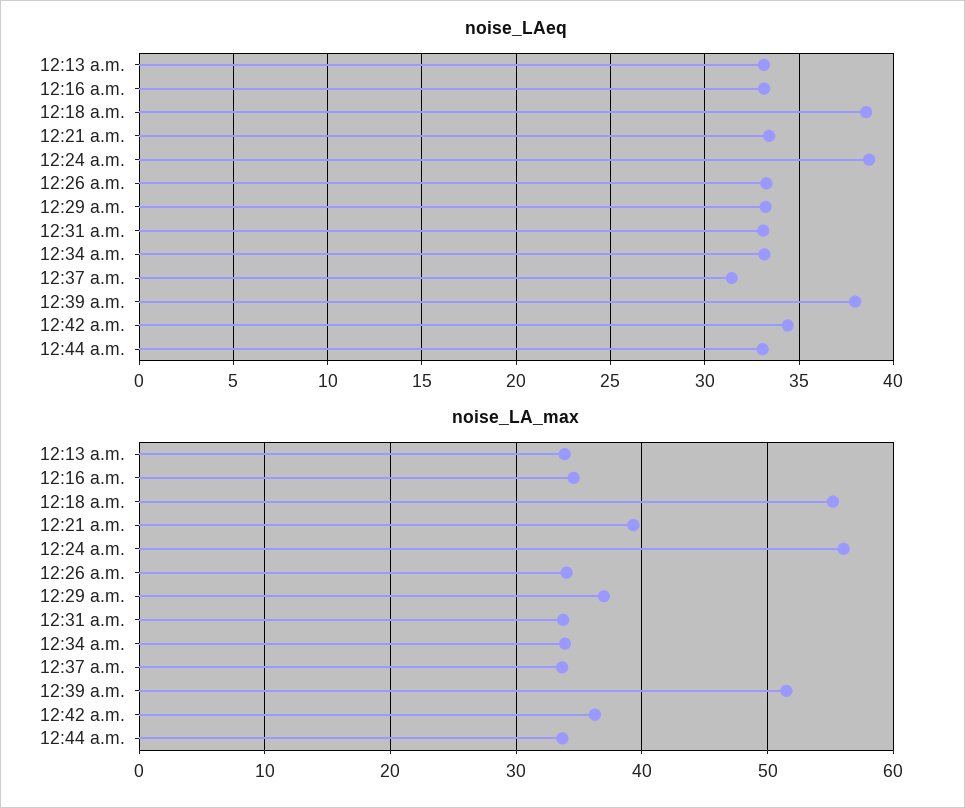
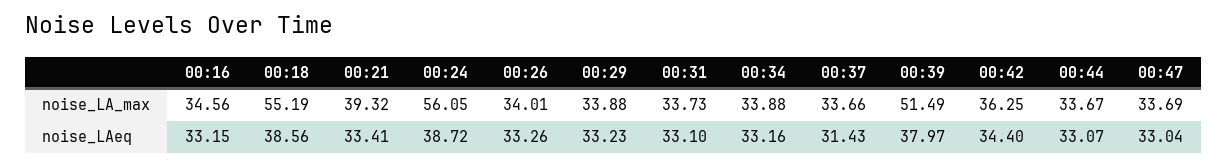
noise_LAeq, 12:13 a.m.: 33 -> none
noise_LA_max, 12:13 a.m.: 34 -> none
noise_LA_max, 12:29 a.m.: 37 -> 33.88
noise_LA_max, 00:47: none -> 33.69
noise_LAeq, 00:47: none -> 33.04

